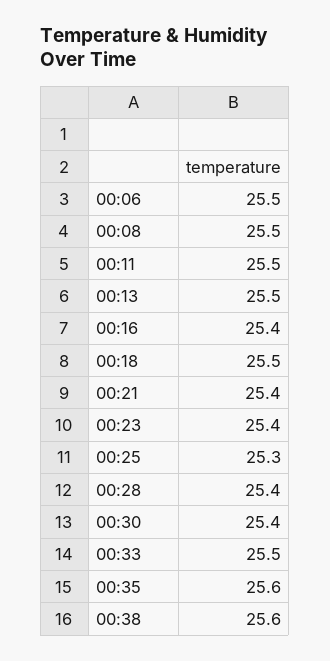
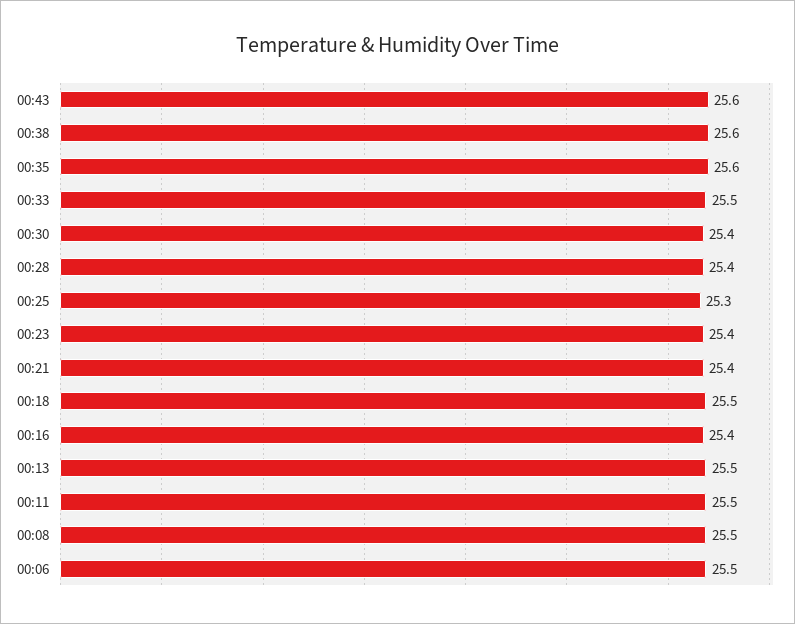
00:43: none -> 25.6

